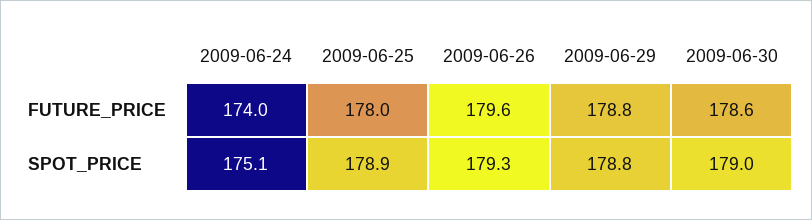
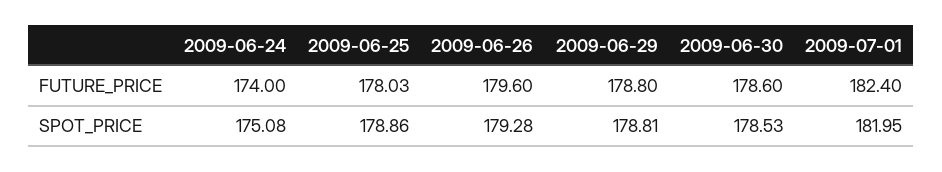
2009-06-30, SPOT_PRICE: 179 -> 178.53
2009-07-01, FUTURE_PRICE: none -> 182.4
2009-07-01, SPOT_PRICE: none -> 181.95

